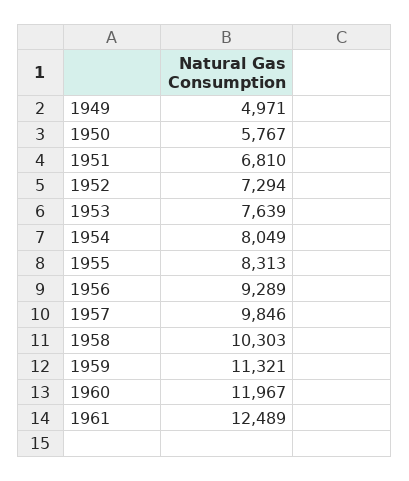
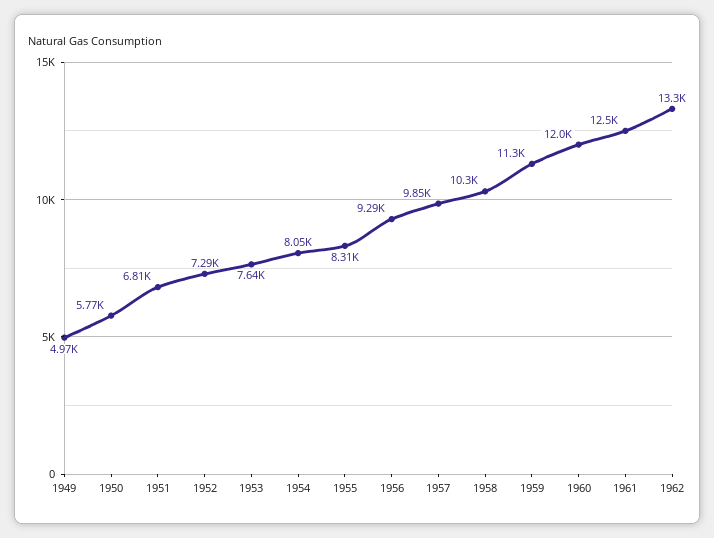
1962: none -> 13300

